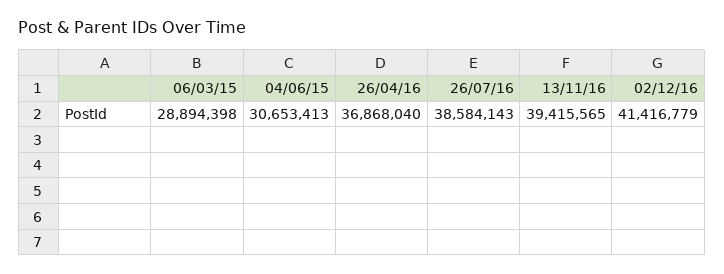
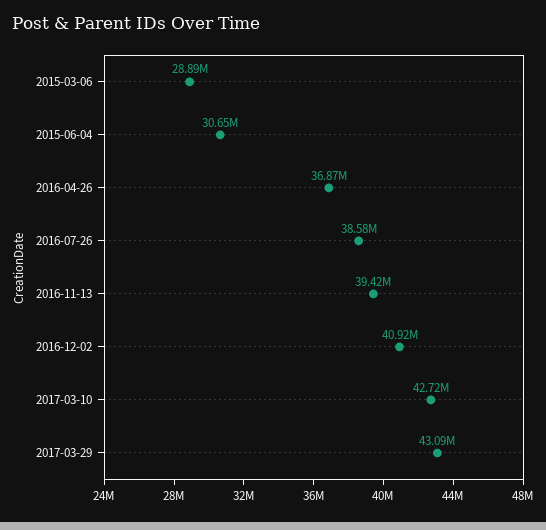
02/12/16: 41416779 -> 40920000
2017-03-10: none -> 42720000
2017-03-29: none -> 43090000

